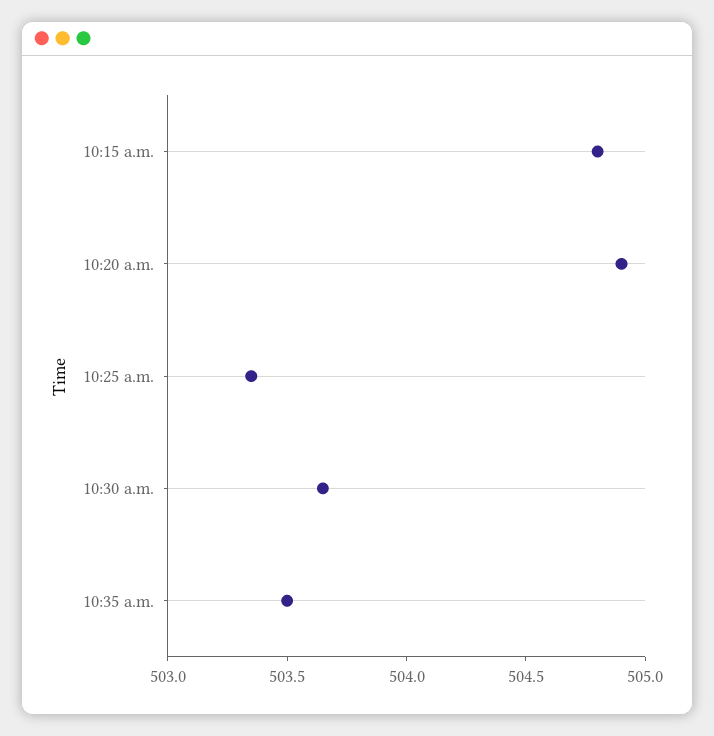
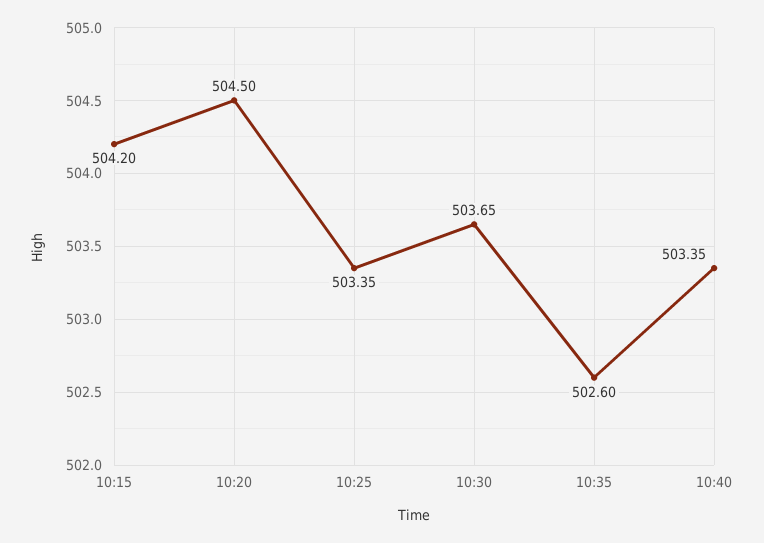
10:15 a.m.: 504.8 -> 504.2
10:20 a.m.: 504.9 -> 504.5
10:35 a.m.: 503.5 -> 502.6
10:40: none -> 503.35

